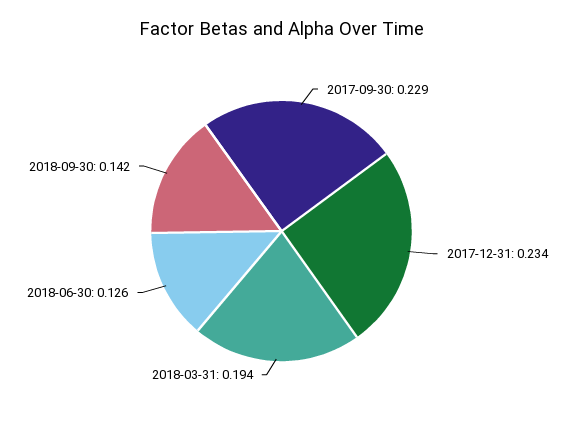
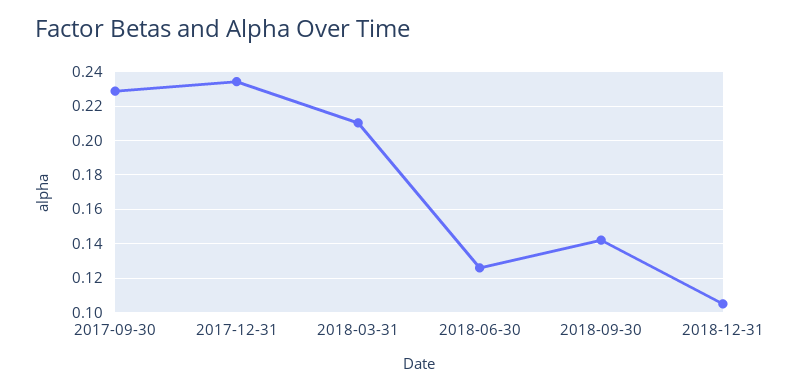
2018-03-31: 0.194 -> 0.21
2018-12-31: none -> 0.105

